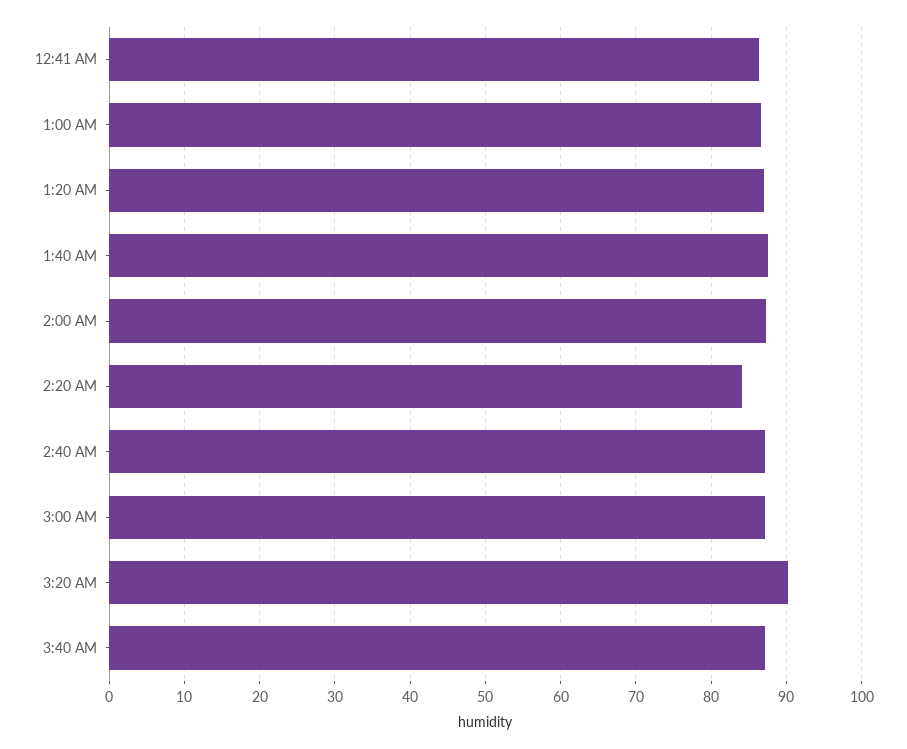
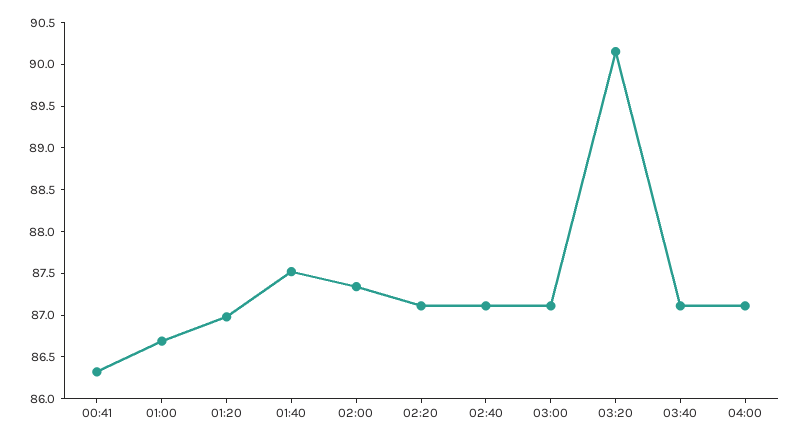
2:20 AM: 84 -> 87.1
04:00: none -> 87.1

